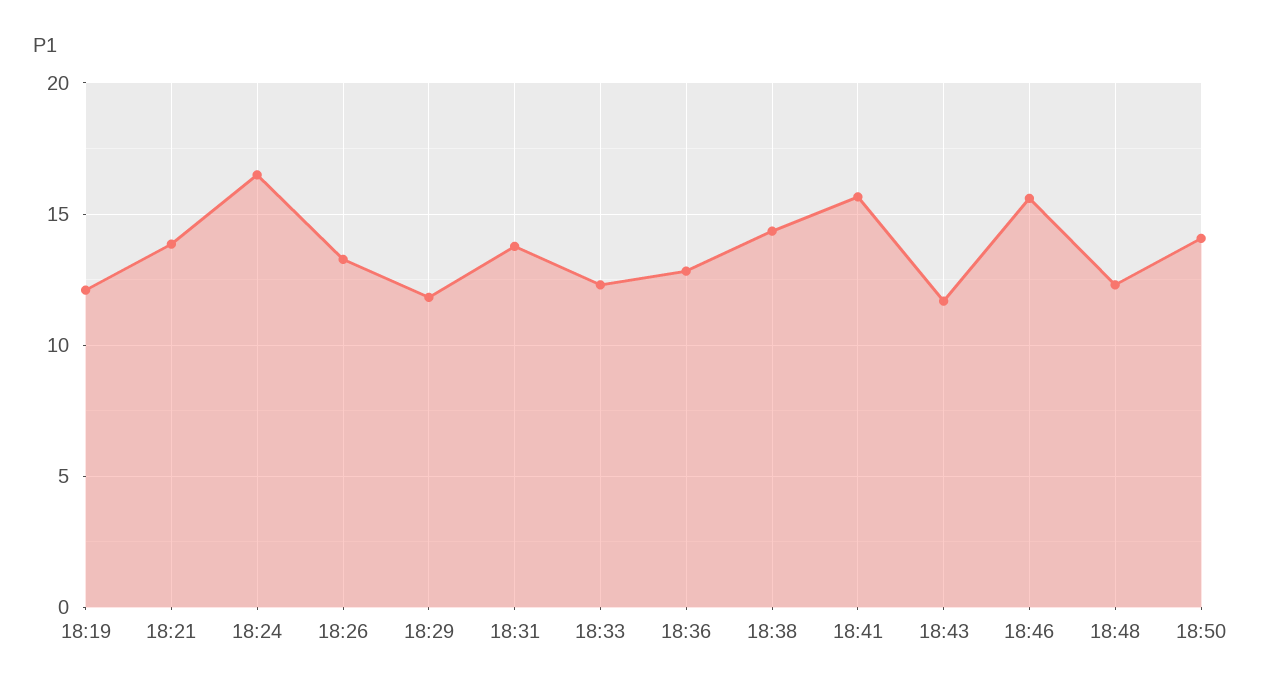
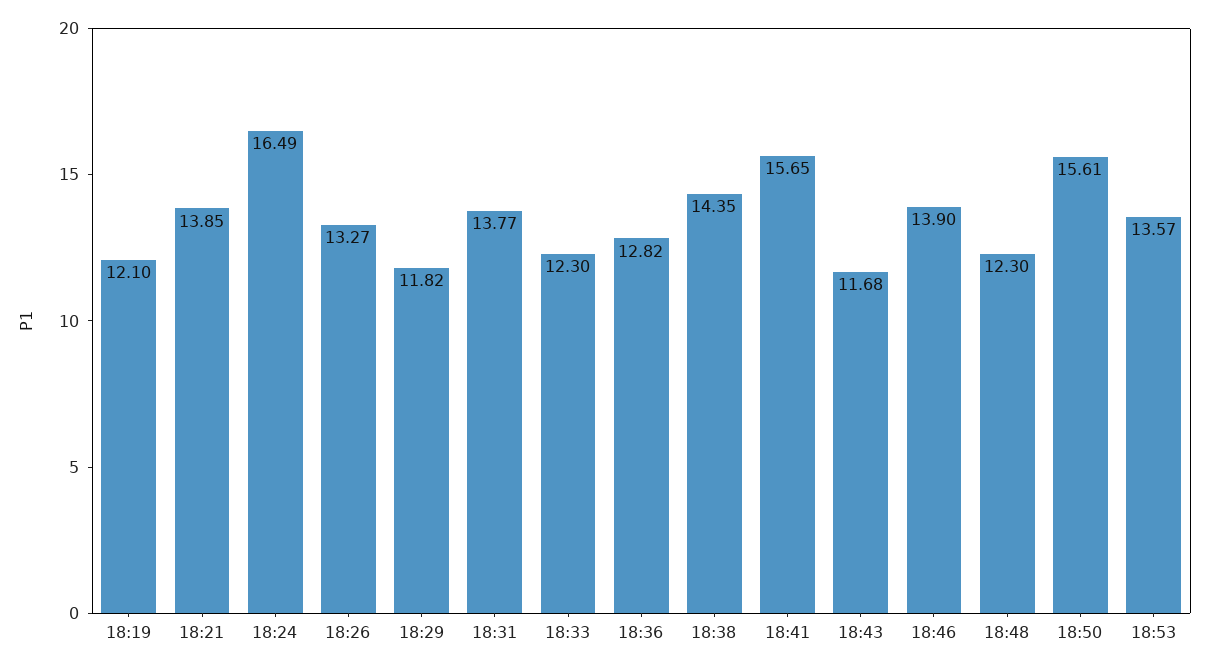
18:46: 15.5 -> 13.9
18:50: 14 -> 15.61
18:53: none -> 13.57

